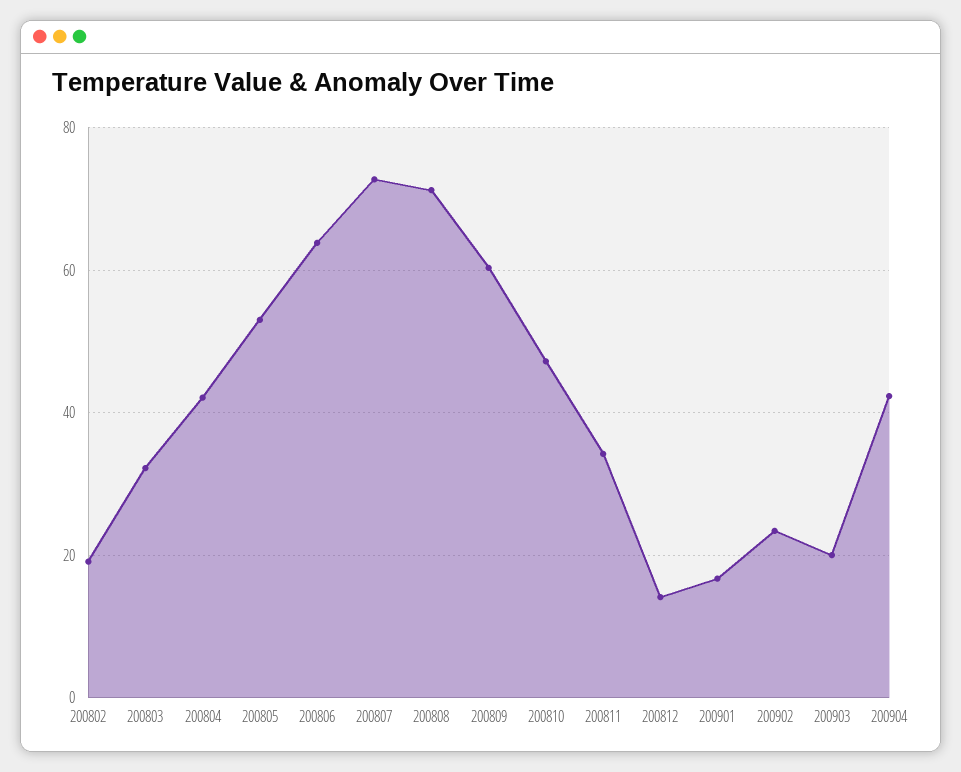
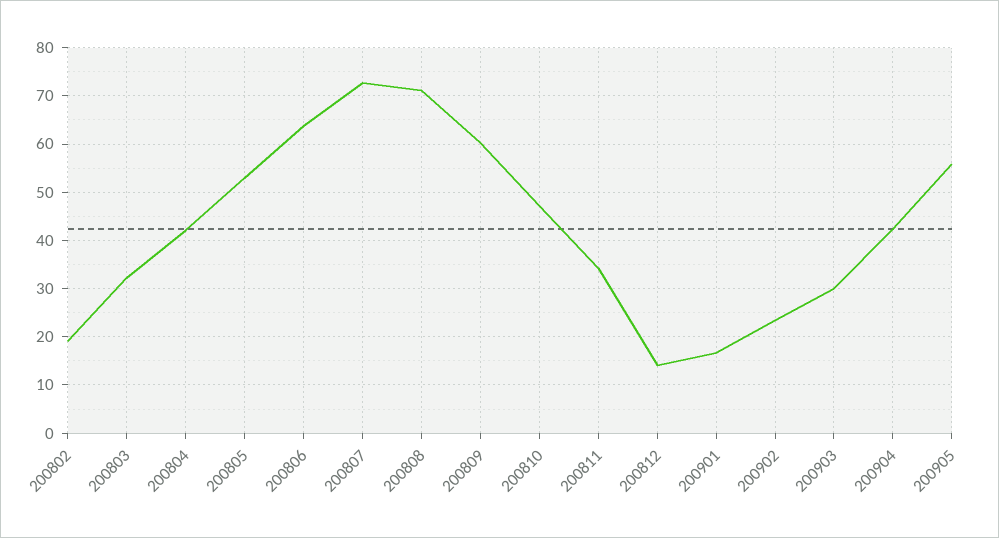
200903: 20 -> 30
200905: none -> 56

